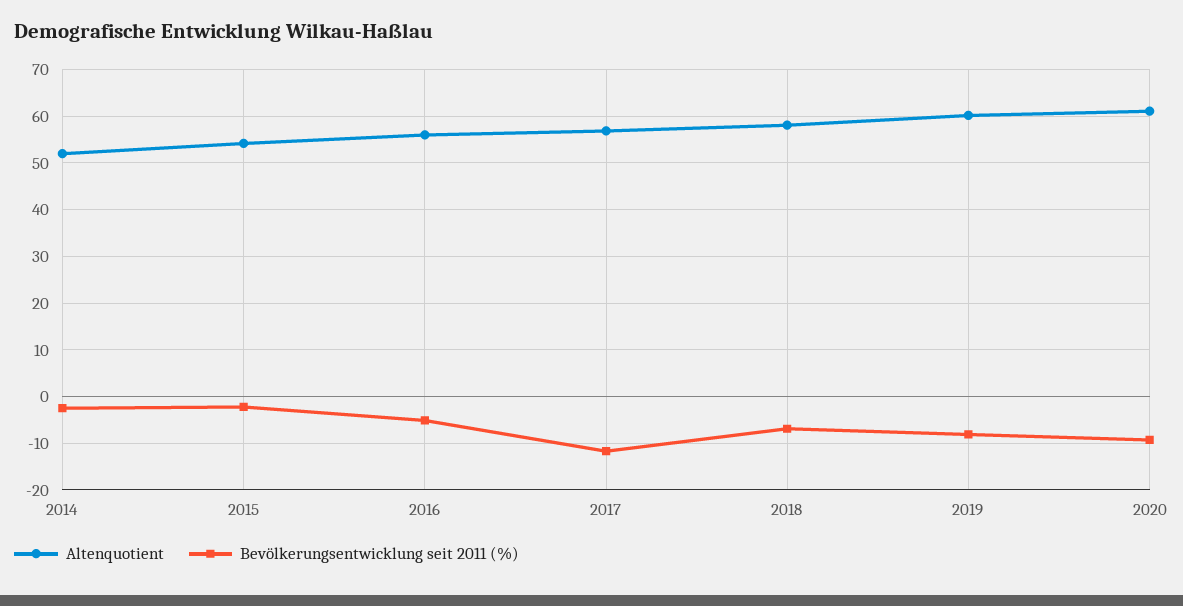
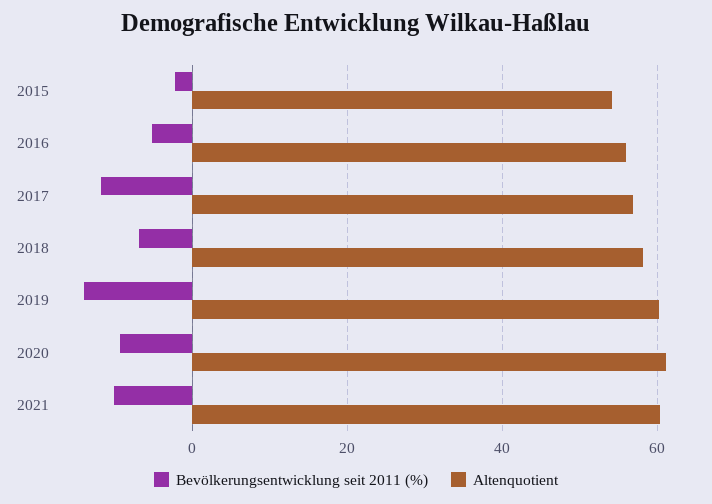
Altenquotient, 2014: 52 -> none
Bevölkerungsentwicklung seit 2011 (%), 2014: -2 -> none
Bevölkerungsentwicklung seit 2011 (%), 2019: -8 -> -14
Bevölkerungsentwicklung seit 2011 (%), 2021: none -> -10
Altenquotient, 2021: none -> 60

